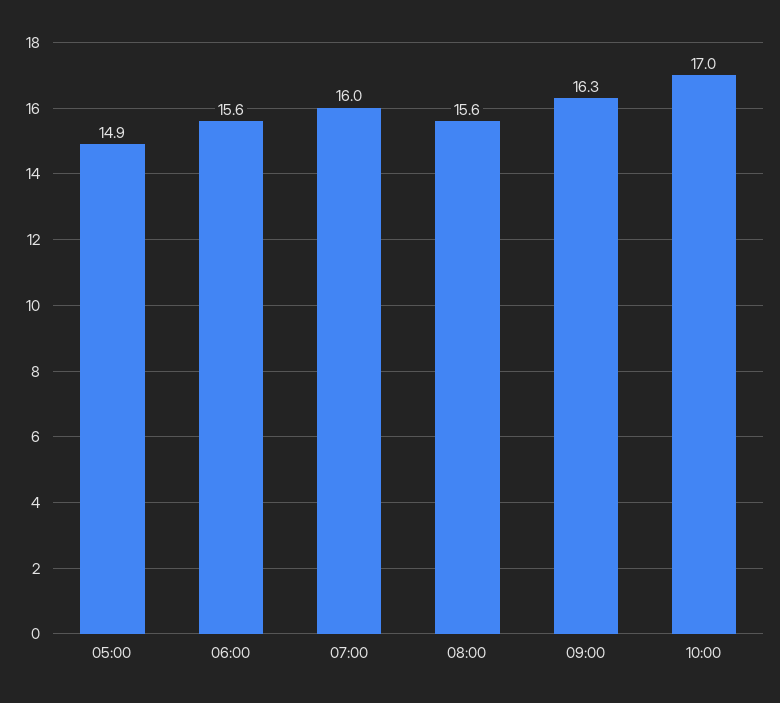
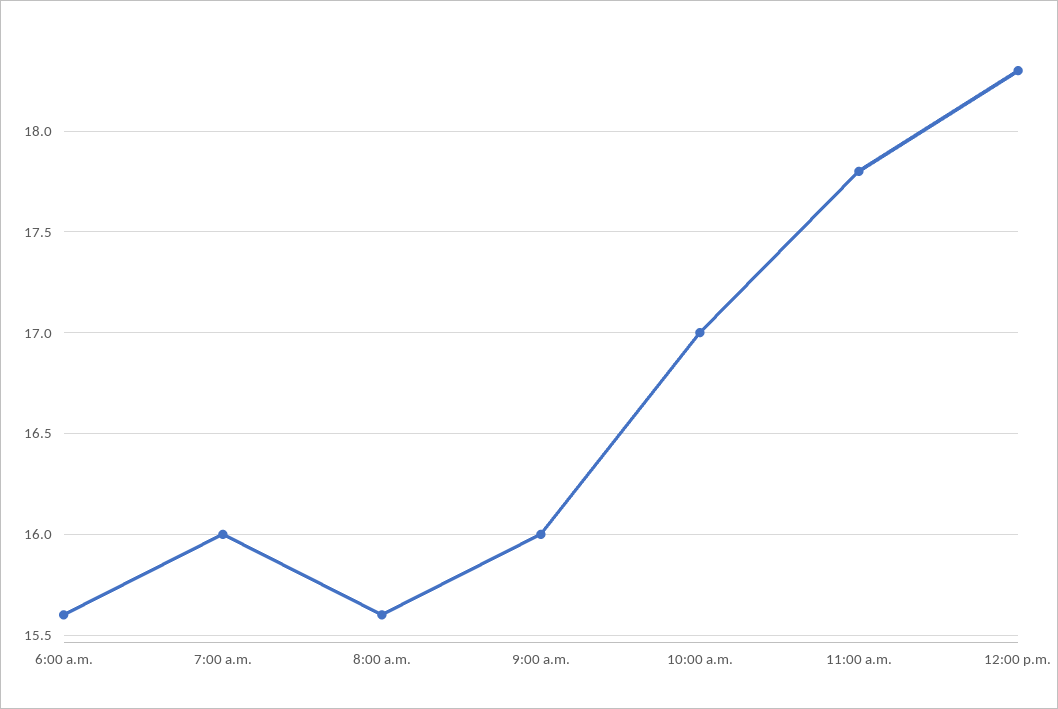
05:00: 14.9 -> none
09:00: 16.3 -> 16
11:00 a.m.: none -> 17.8
12:00 p.m.: none -> 18.3

